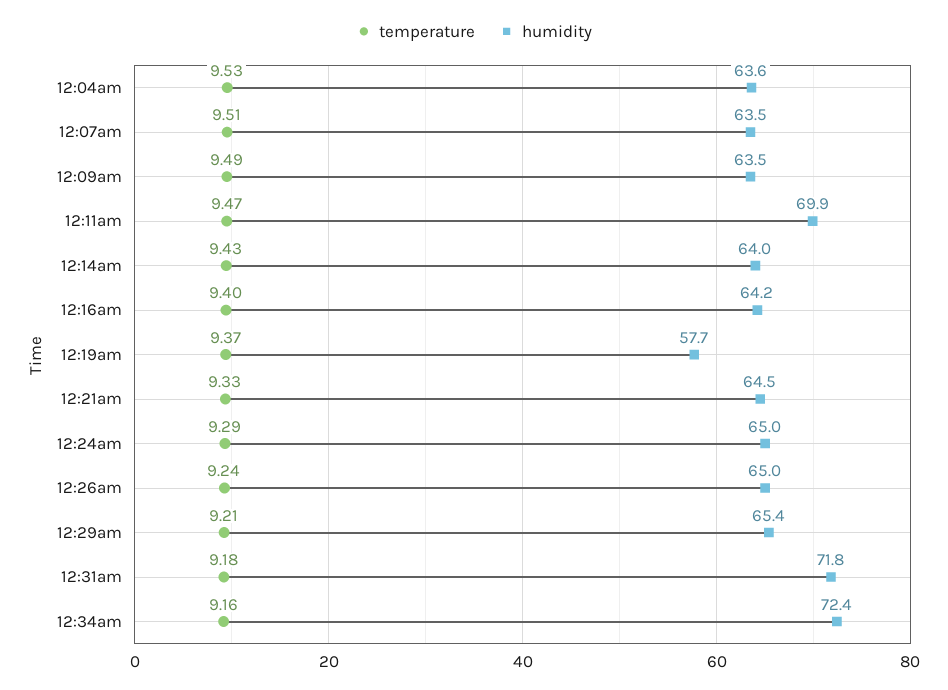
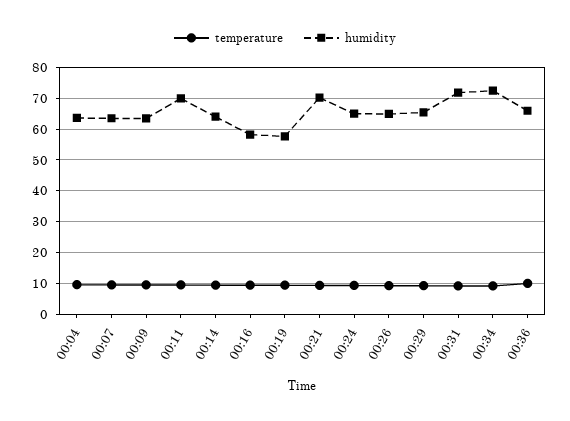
humidity, 12:16am: 64.2 -> 58
humidity, 12:21am: 64.5 -> 70
temperature, 00:36: none -> 10
humidity, 00:36: none -> 66

